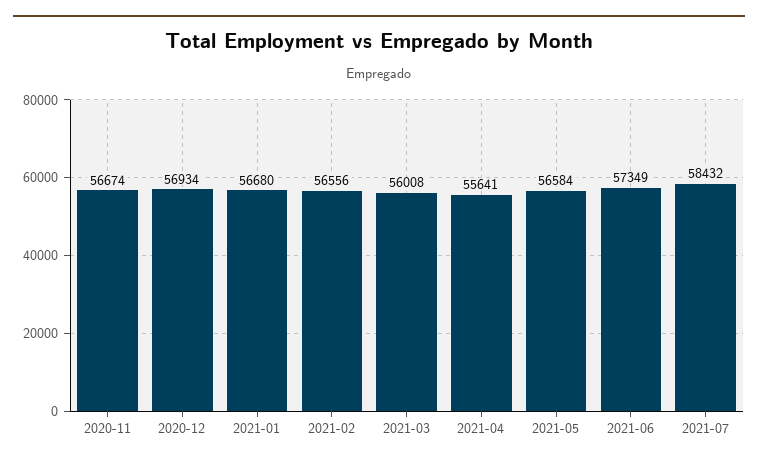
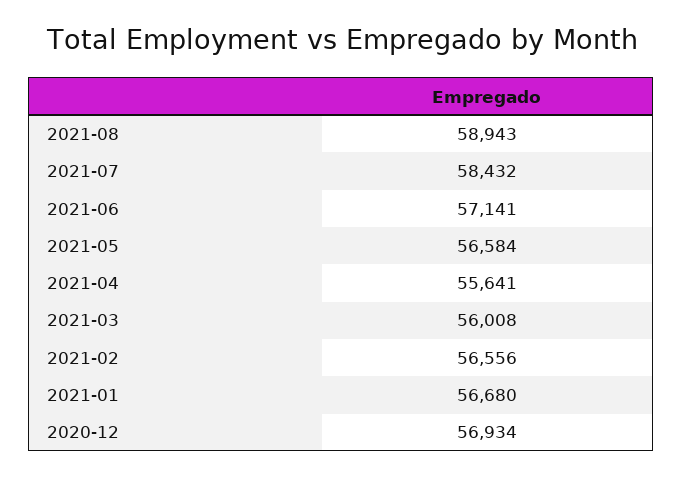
2020-11: 56674 -> none
2021-06: 57349 -> 57141
2021-08: none -> 58943

